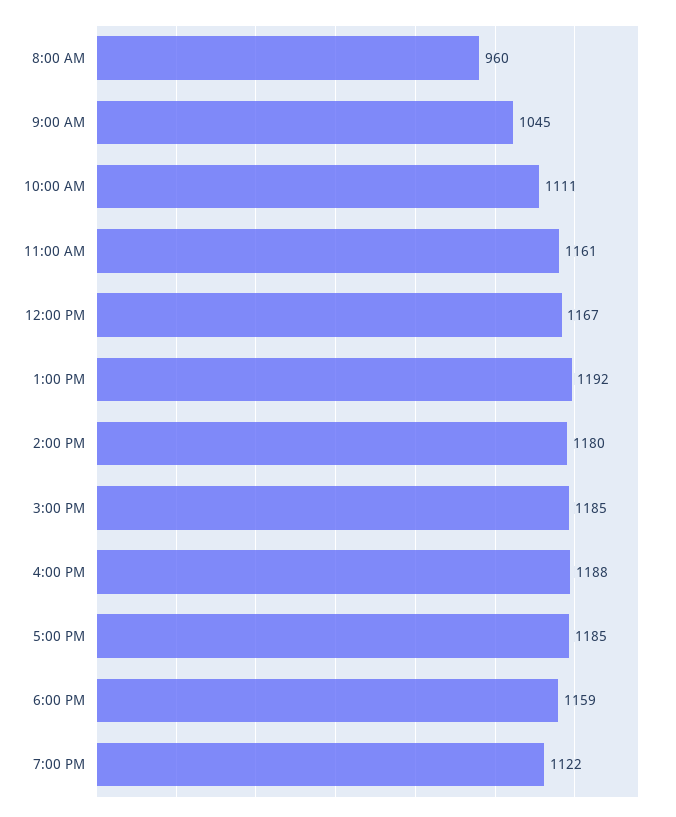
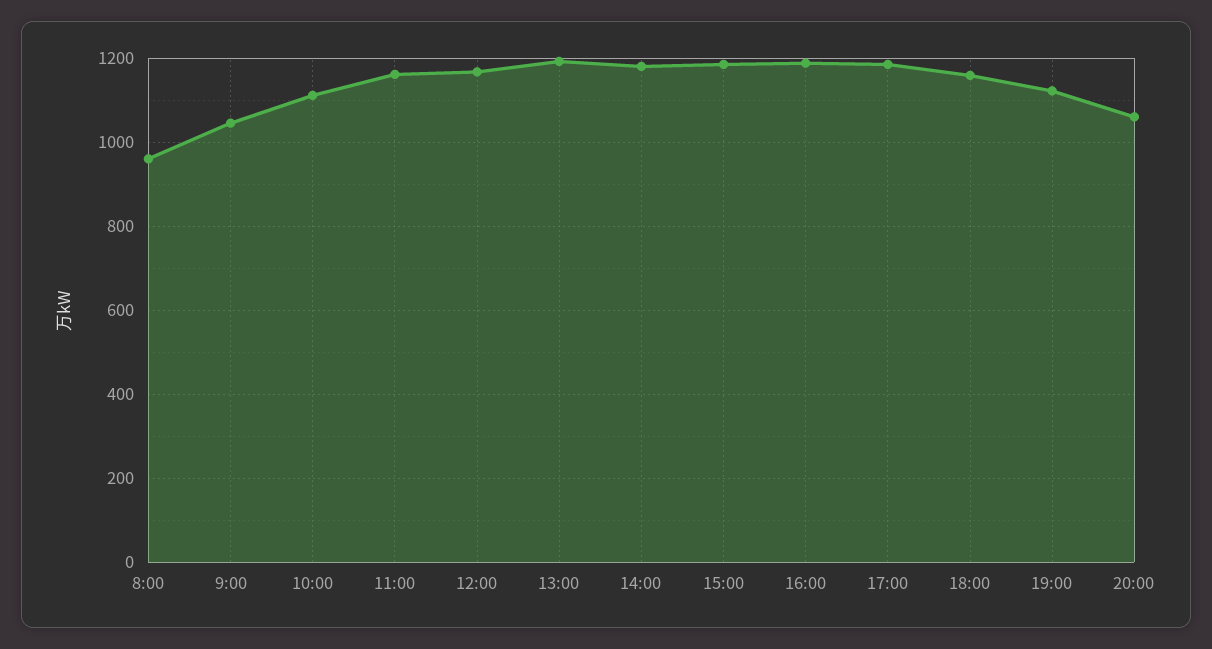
20:00: none -> 1060

